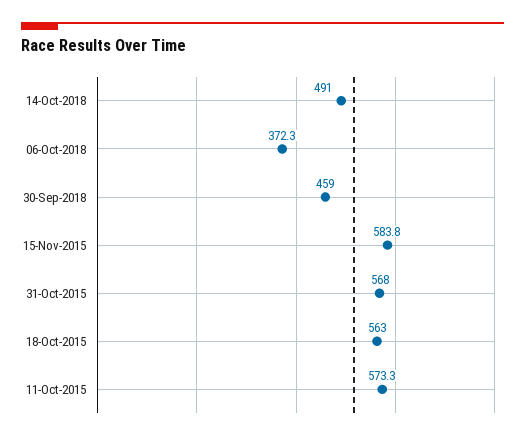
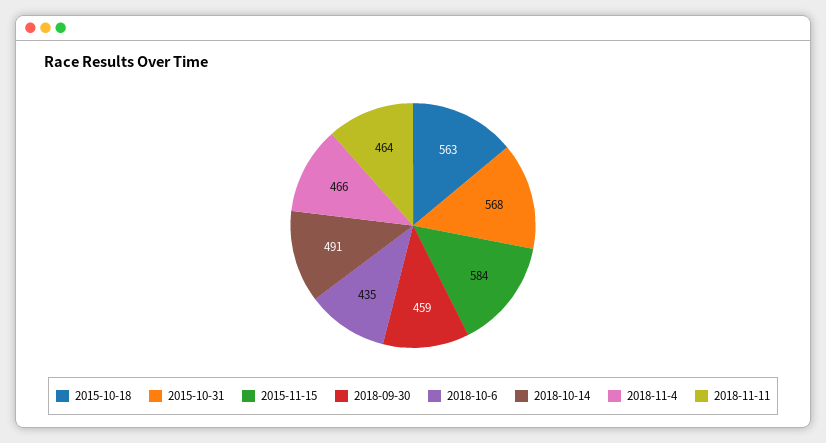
06-Oct-2018: 372.3 -> 435
11-Oct-2015: 573.3 -> none
2018-11-4: none -> 466
2018-11-11: none -> 464

